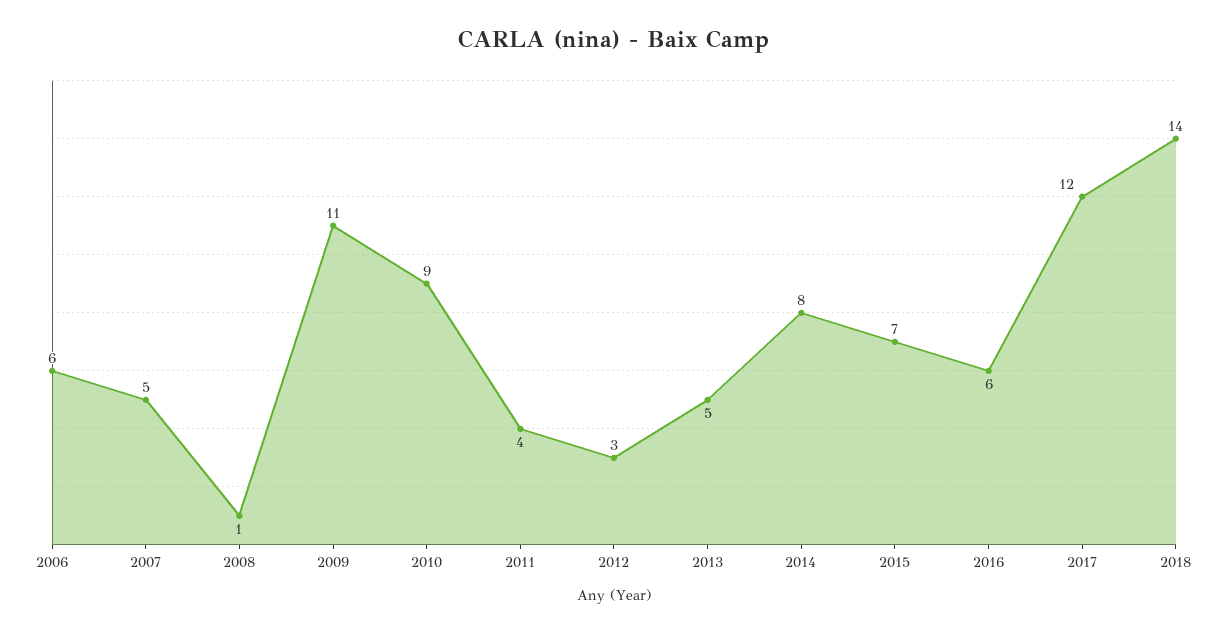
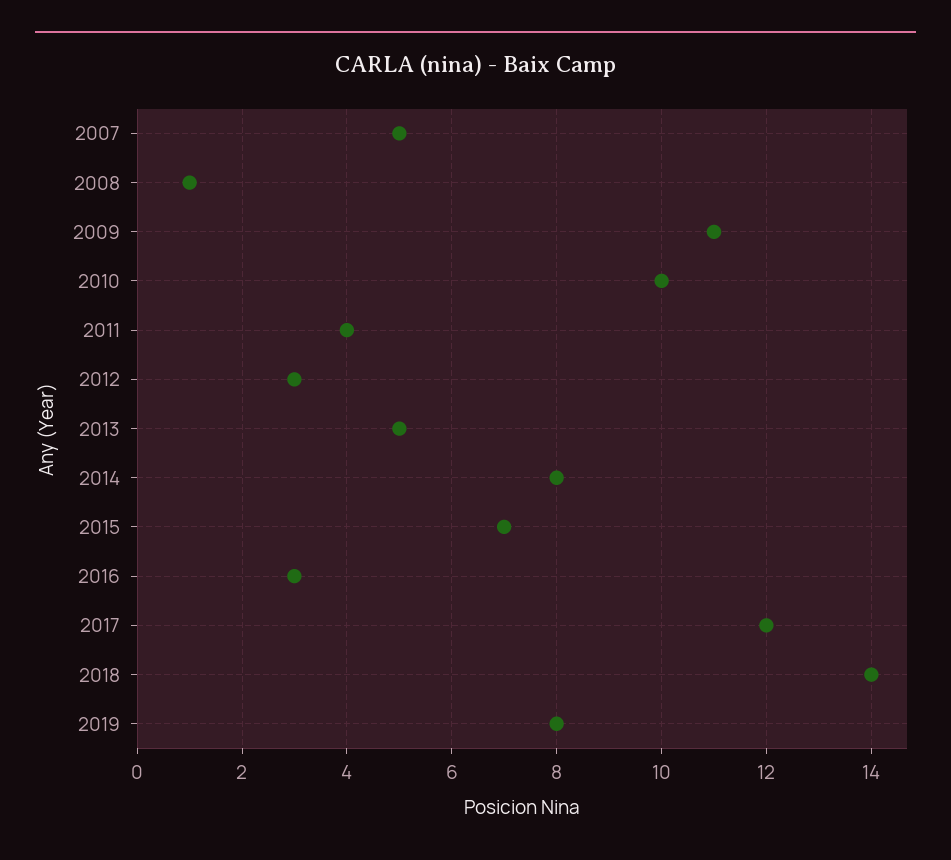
2006: 6 -> none
2010: 9 -> 10
2016: 6 -> 3
2019: none -> 8

